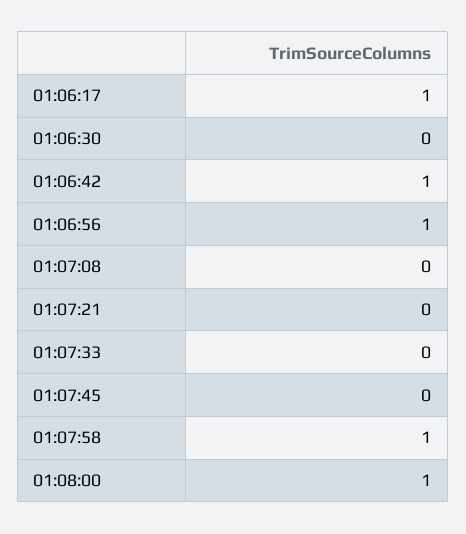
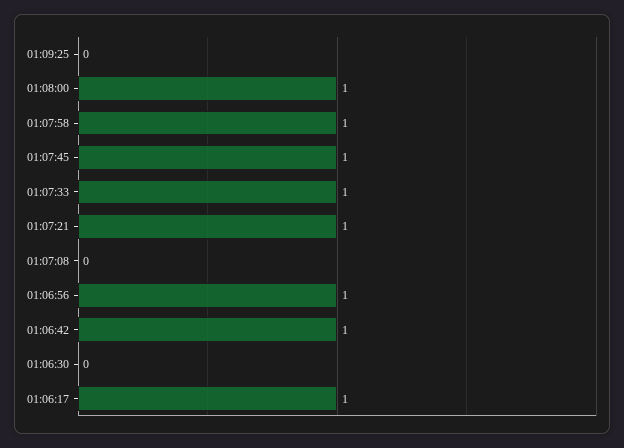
01:07:21: 0 -> 1
01:07:33: 0 -> 1
01:07:45: 0 -> 1
01:09:25: none -> 0

